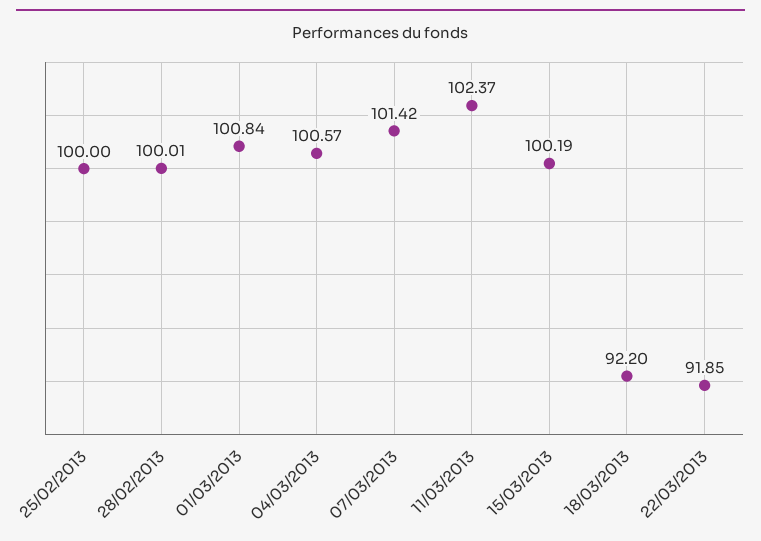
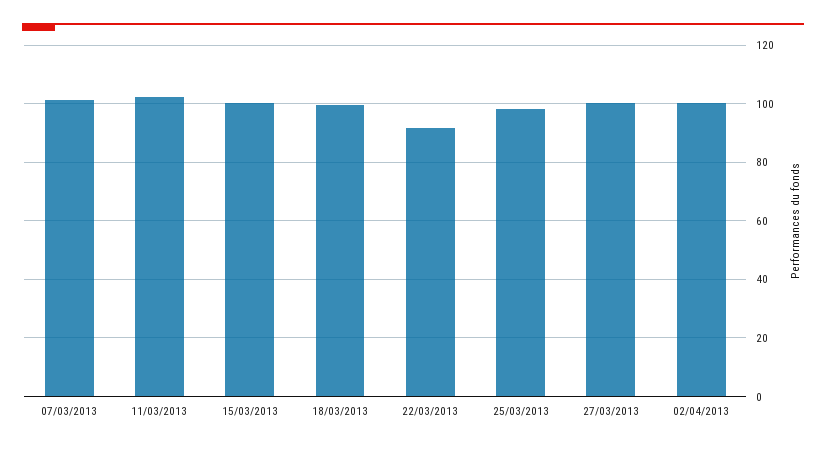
25/02/2013: 100 -> none
28/02/2013: 100.01 -> none
01/03/2013: 100.84 -> none
04/03/2013: 100.57 -> none
18/03/2013: 92.2 -> 100
25/03/2013: none -> 97.5
27/03/2013: none -> 100
02/04/2013: none -> 100

